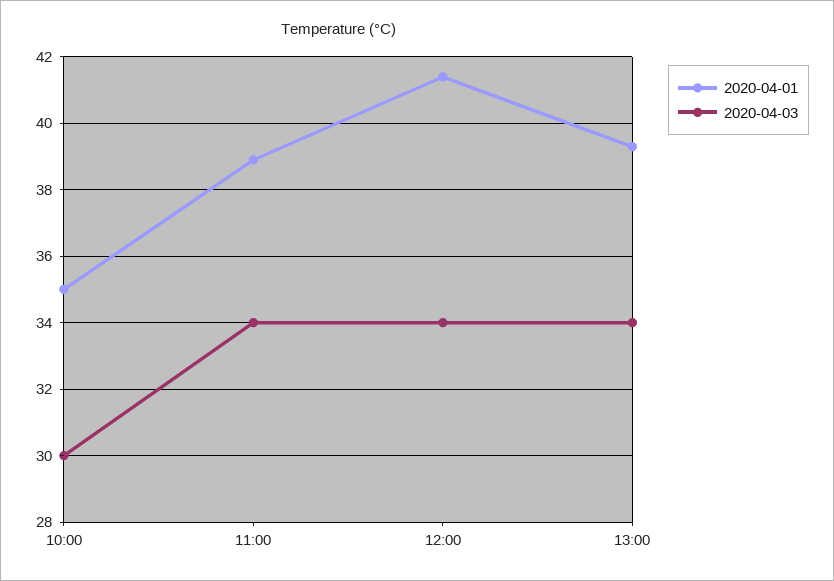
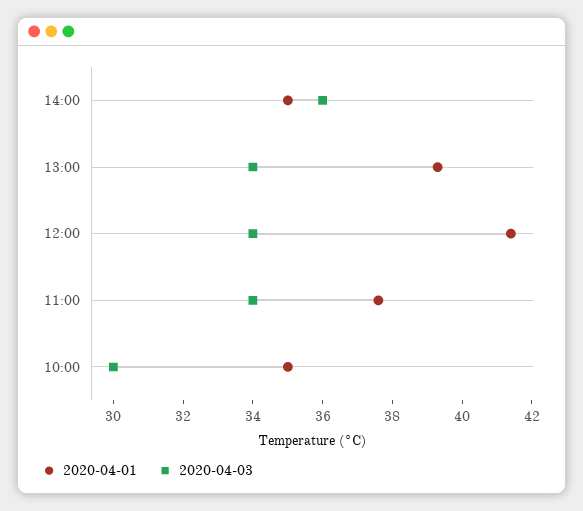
2020-04-01, 11:00: 39 -> 37.5
2020-04-01, 14:00: none -> 35
2020-04-03, 14:00: none -> 36

